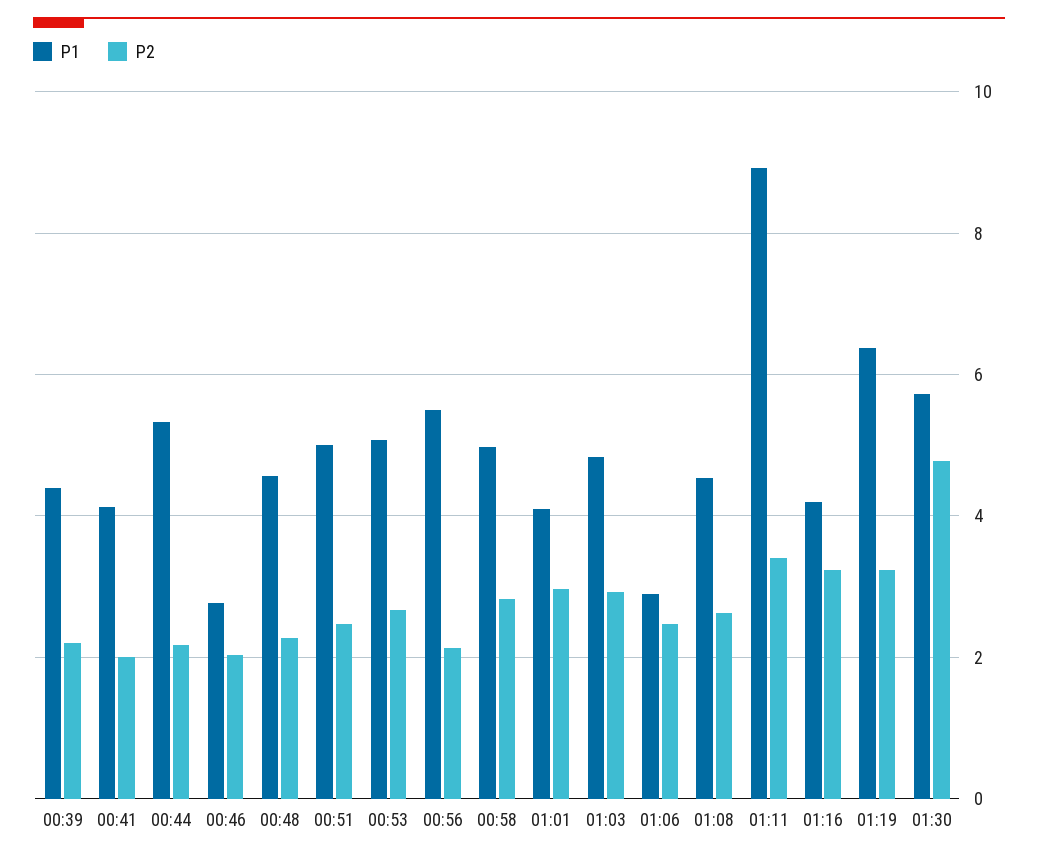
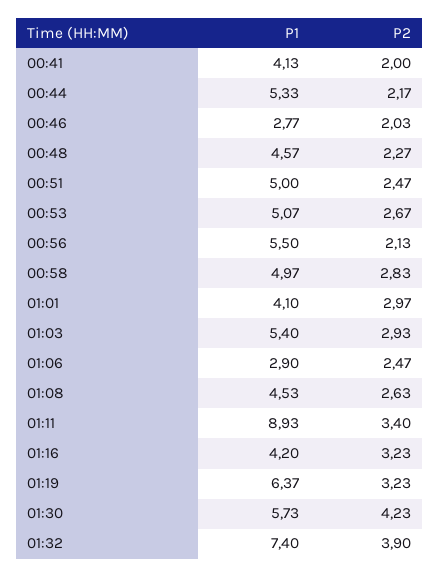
P1, 00:39: 4.4 -> none
P2, 00:39: 2.2 -> none
P1, 01:03: 4.8 -> 5.4
P2, 01:30: 4.8 -> 4.23
P1, 01:32: none -> 7.4
P2, 01:32: none -> 3.9

